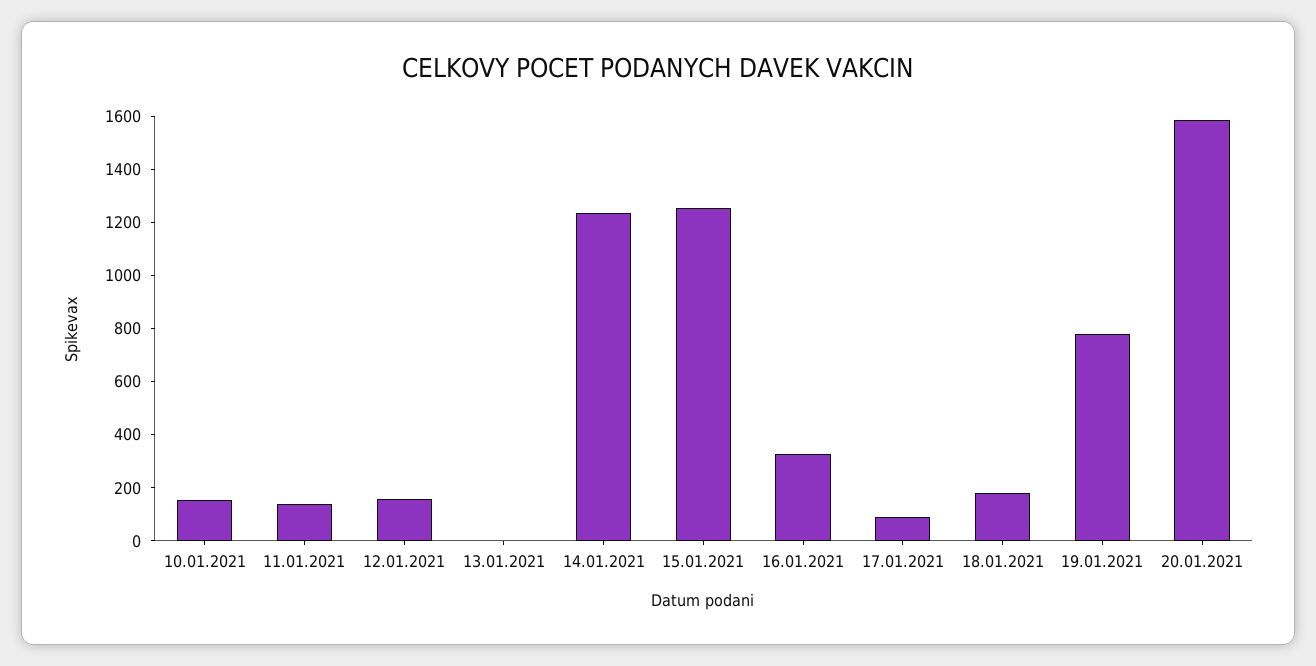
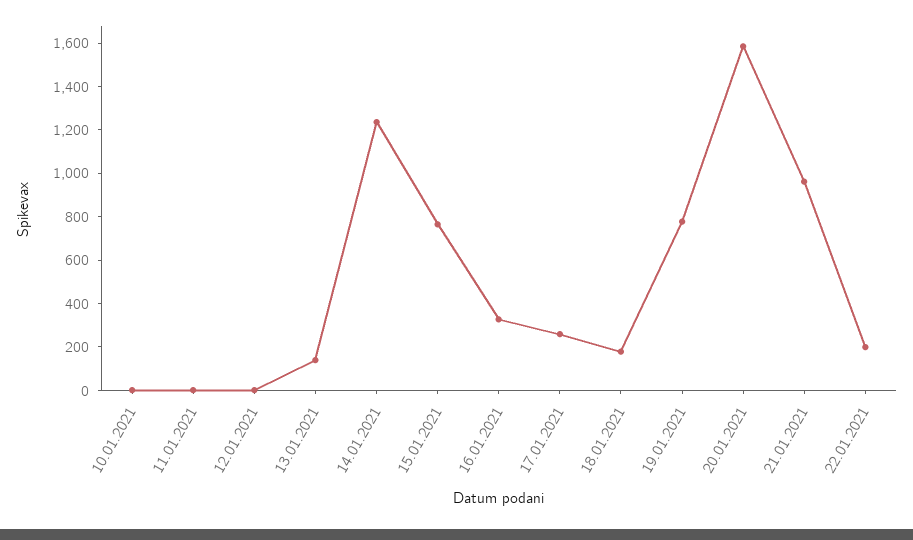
10.01.2021: 150 -> 0
11.01.2021: 150 -> 0
12.01.2021: 150 -> 0
13.01.2021: 0 -> 150
15.01.2021: 1250 -> 750
17.01.2021: 100 -> 250
21.01.2021: none -> 950
22.01.2021: none -> 200

